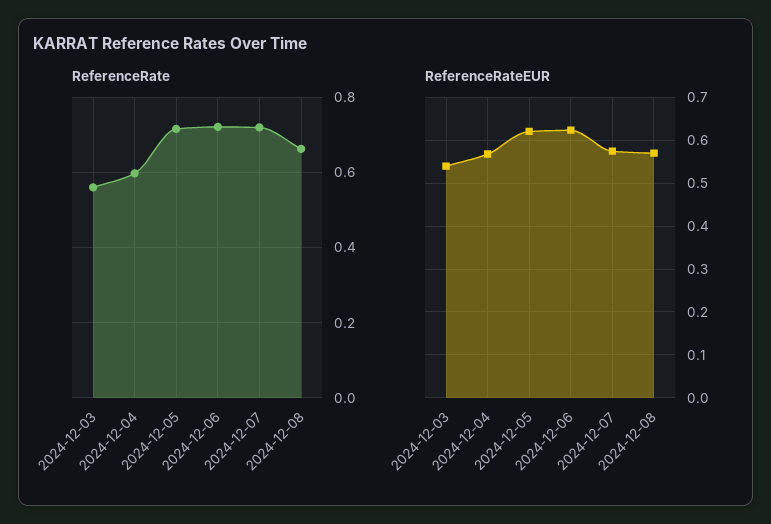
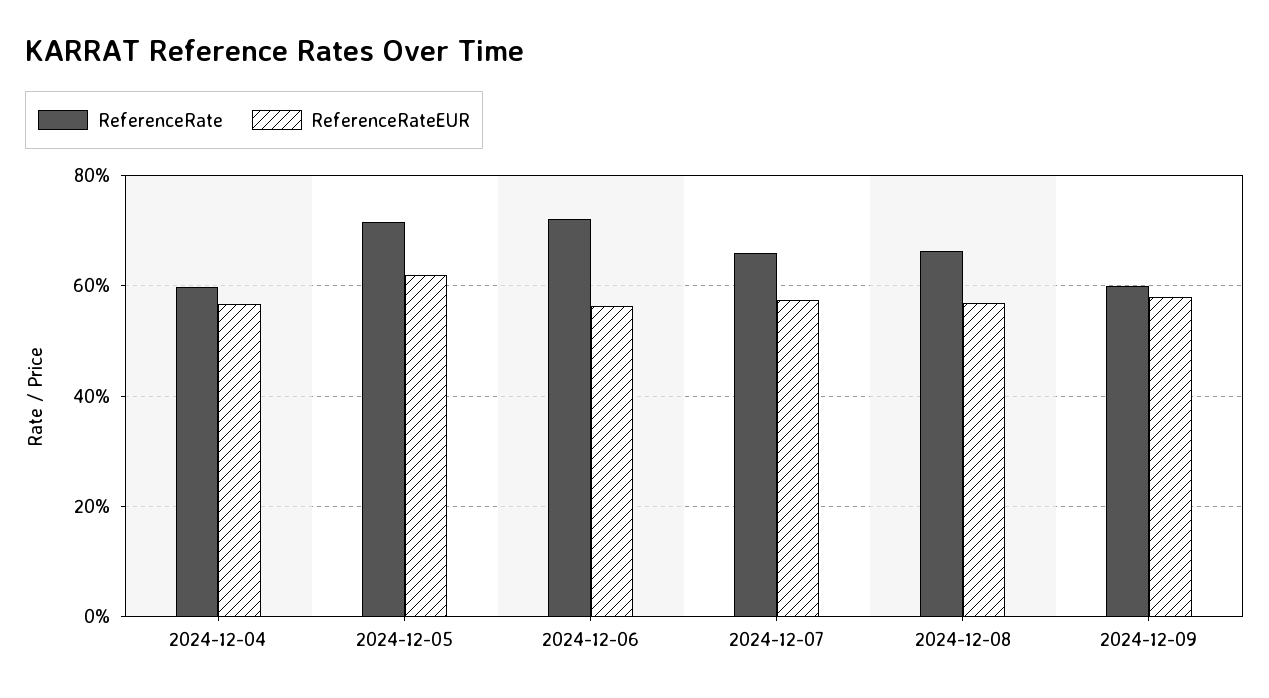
ReferenceRate, 2024-12-03: 0.56 -> none
ReferenceRate, 2024-12-07: 0.72 -> 0.66
ReferenceRateEUR, 2024-12-03: 0.54 -> none
ReferenceRateEUR, 2024-12-06: 0.62 -> 0.56
ReferenceRate, 2024-12-09: none -> 0.6
ReferenceRateEUR, 2024-12-09: none -> 0.58

